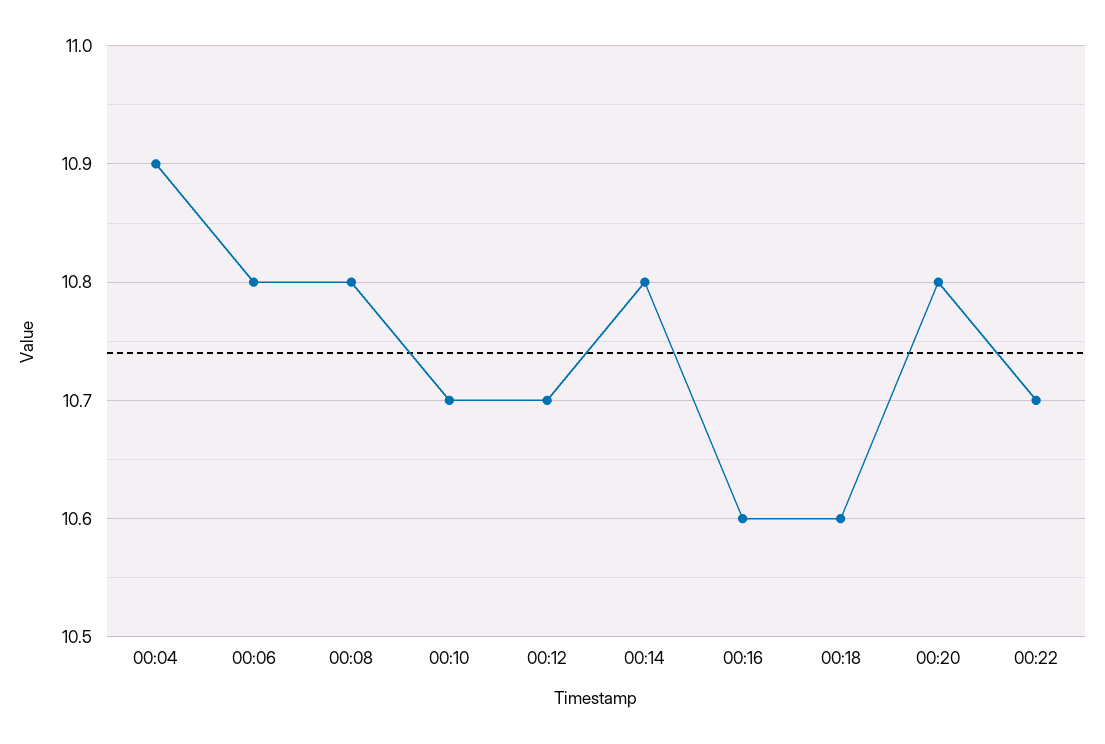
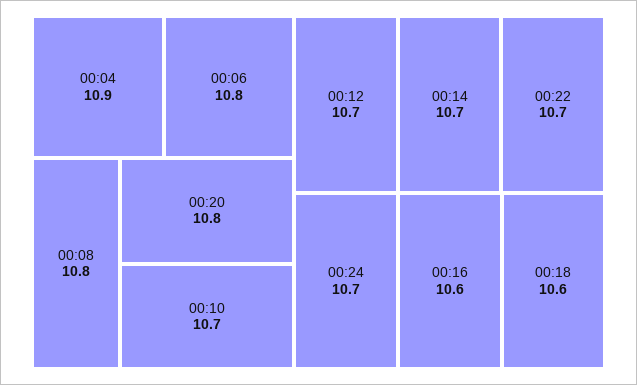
00:14: 10.8 -> 10.7
00:24: none -> 10.7

